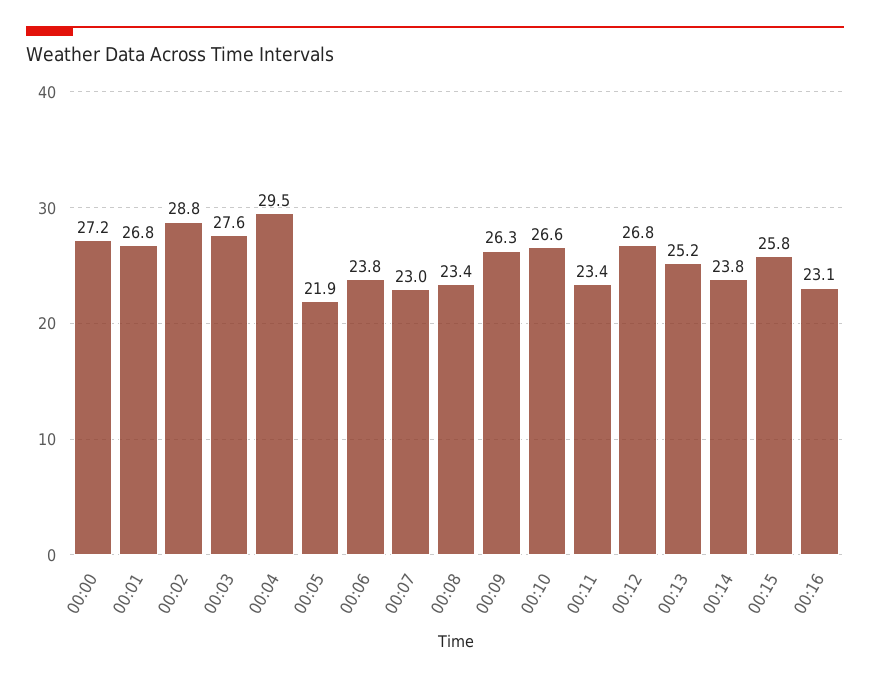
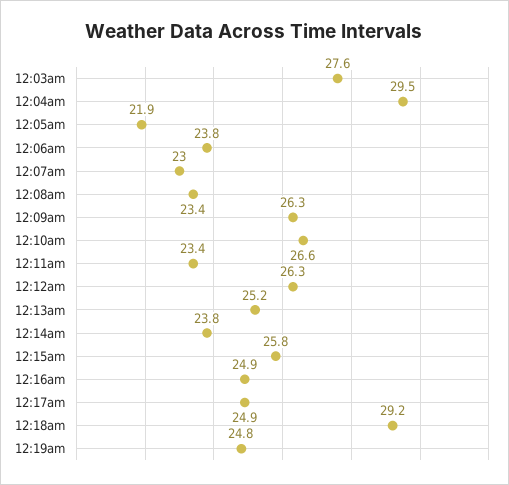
00:00: 27.2 -> none
00:01: 26.8 -> none
00:02: 28.8 -> none
00:12: 26.8 -> 26.3
00:16: 23.1 -> 24.9
12:17am: none -> 24.9
12:18am: none -> 29.2
12:19am: none -> 24.8

